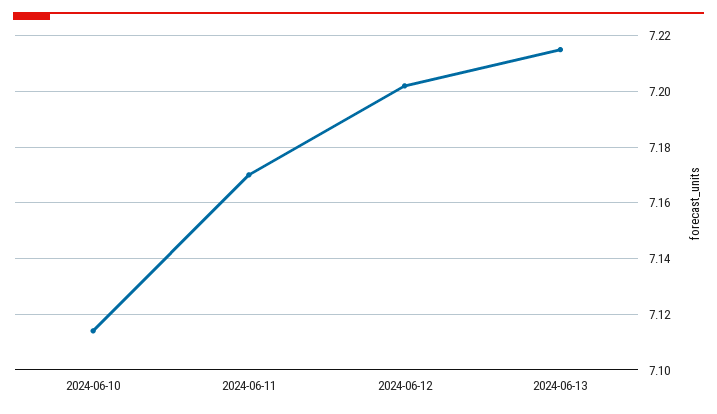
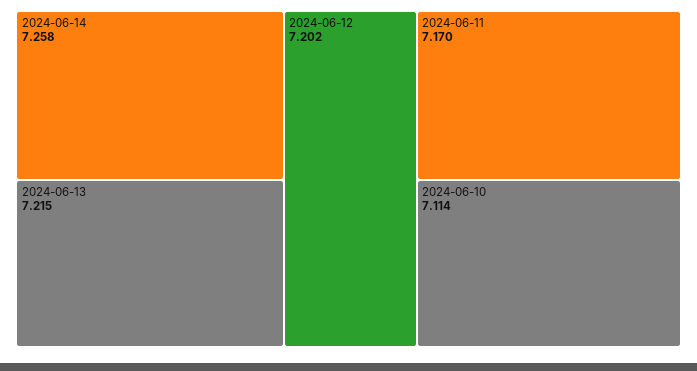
2024-06-14: none -> 7.258

